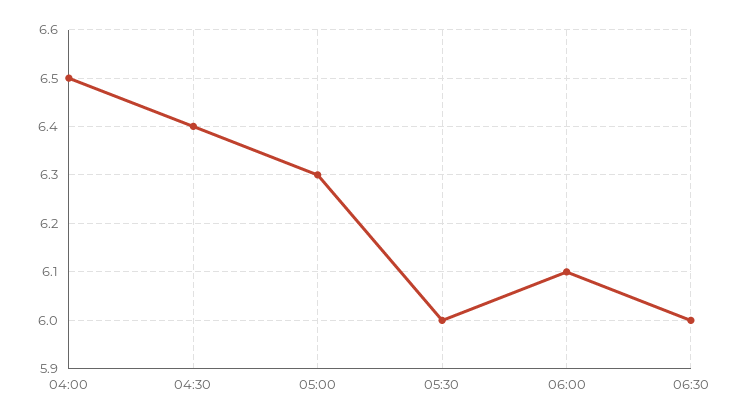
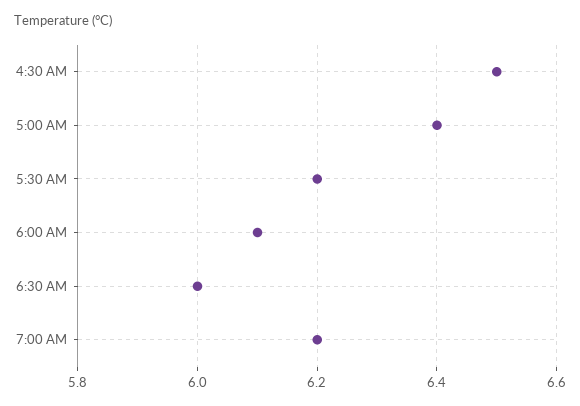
04:00: 6.5 -> none
04:30: 6.4 -> 6.5
05:00: 6.3 -> 6.4
05:30: 6 -> 6.2
7:00 AM: none -> 6.2

